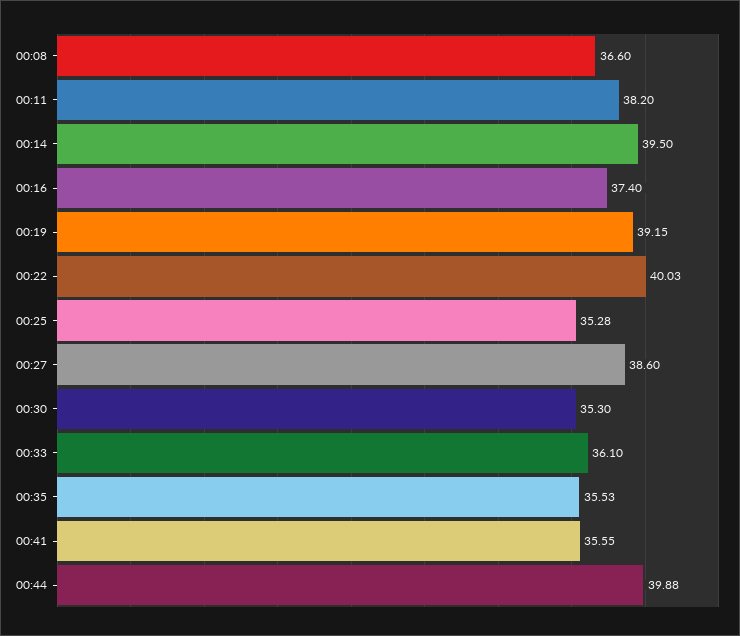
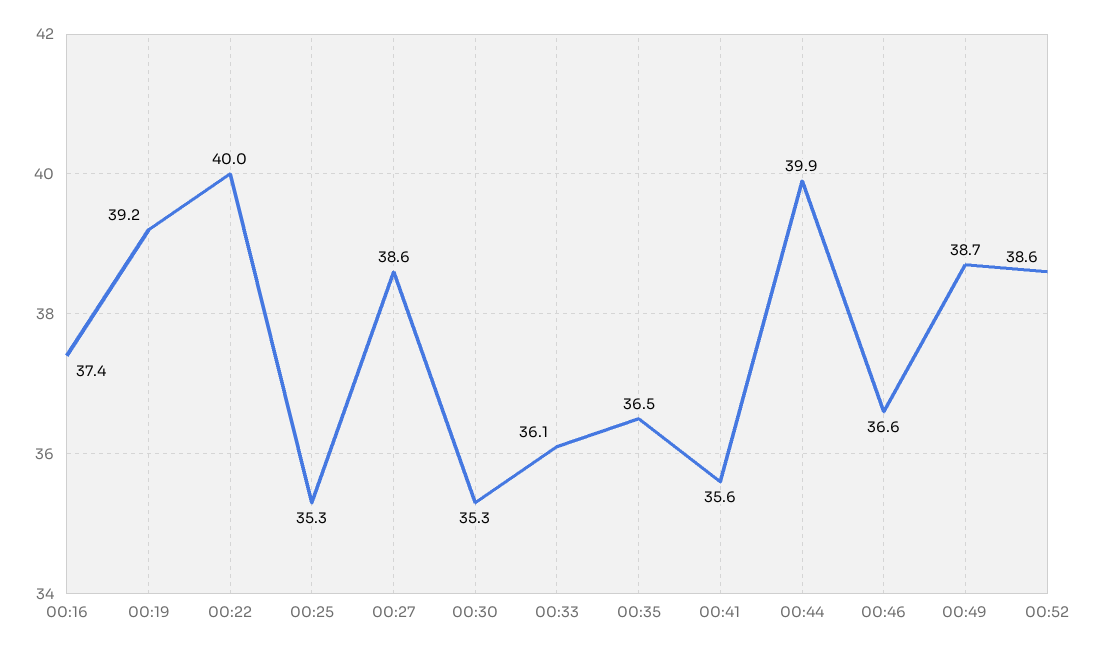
00:08: 36.6 -> none
00:11: 38.2 -> none
00:14: 39.5 -> none
00:35: 35.53 -> 36.5
00:46: none -> 36.6
00:49: none -> 38.7
00:52: none -> 38.6

